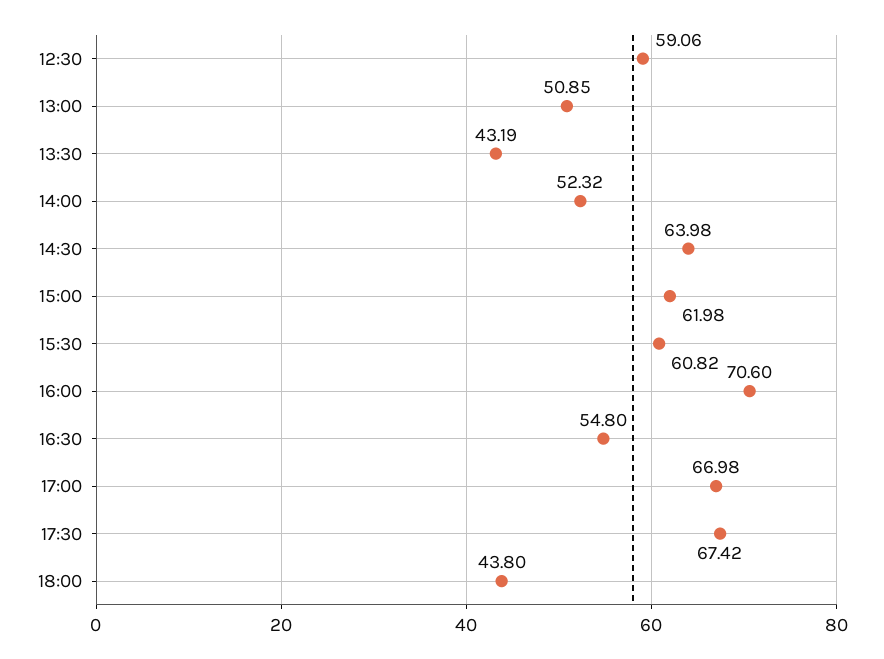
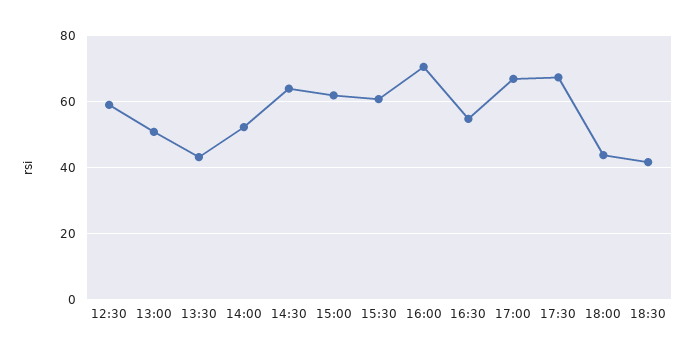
18:30: none -> 42

